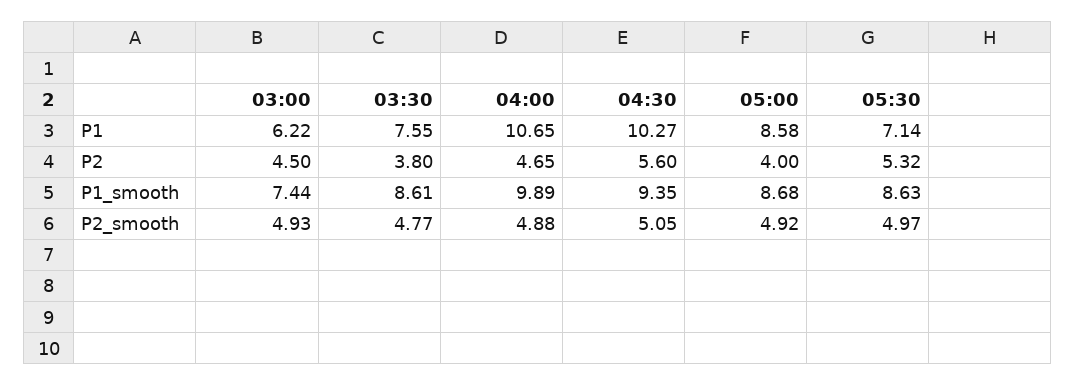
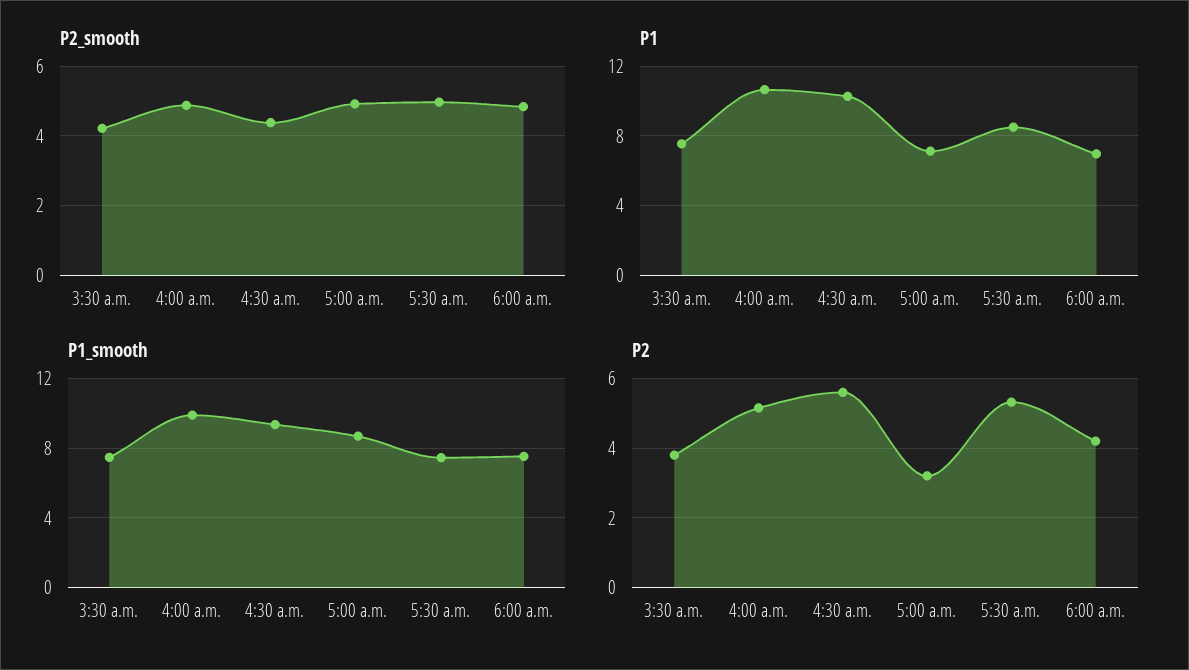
P1, 03:00: 6.22 -> none
P1, 05:00: 8.58 -> 7
P1, 05:30: 7.14 -> 8.5
P2, 03:00: 4.5 -> none
P2, 04:00: 4.65 -> 5.2
P2, 05:00: 4 -> 3.2
P1_smooth, 03:00: 7.44 -> none
P1_smooth, 03:30: 8.61 -> 7.5
P1_smooth, 05:30: 8.63 -> 7.5
P2_smooth, 03:00: 4.93 -> none
P2_smooth, 03:30: 4.77 -> 4.2
P2_smooth, 04:30: 5.05 -> 4.4
P2_smooth, 6:00 a.m.: none -> 4.8
P1, 6:00 a.m.: none -> 7
P1_smooth, 6:00 a.m.: none -> 7.5
P2, 6:00 a.m.: none -> 4.2

